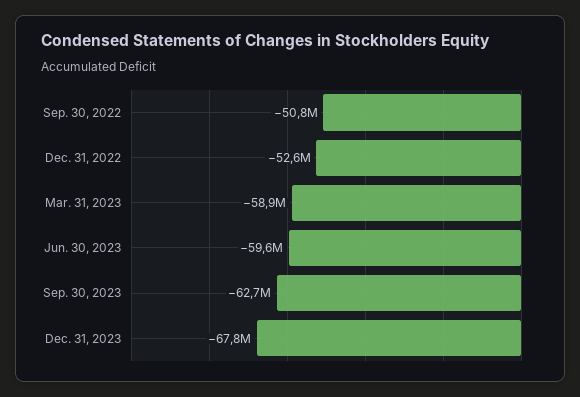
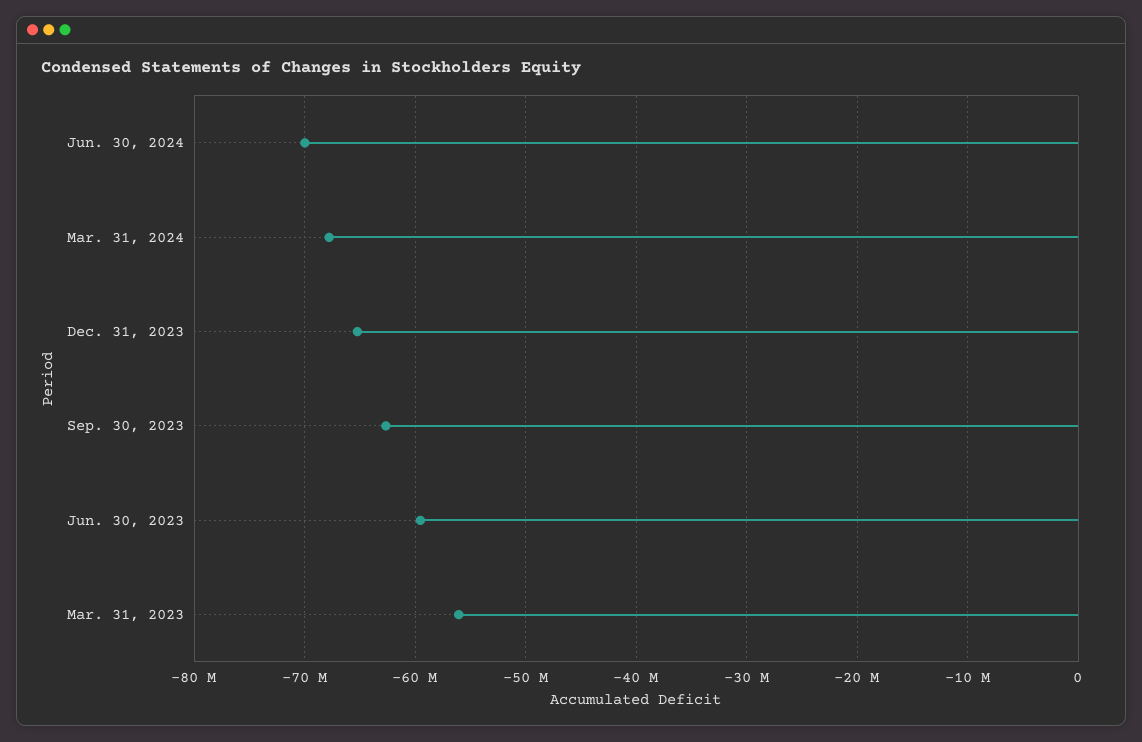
Sep. 30, 2022: -50800000 -> none
Dec. 31, 2022: -52600000 -> none
Mar. 31, 2023: -58900000 -> -56000000
Dec. 31, 2023: -67800000 -> -65000000
Jun. 30, 2024: none -> -70000000
Mar. 31, 2024: none -> -68000000

